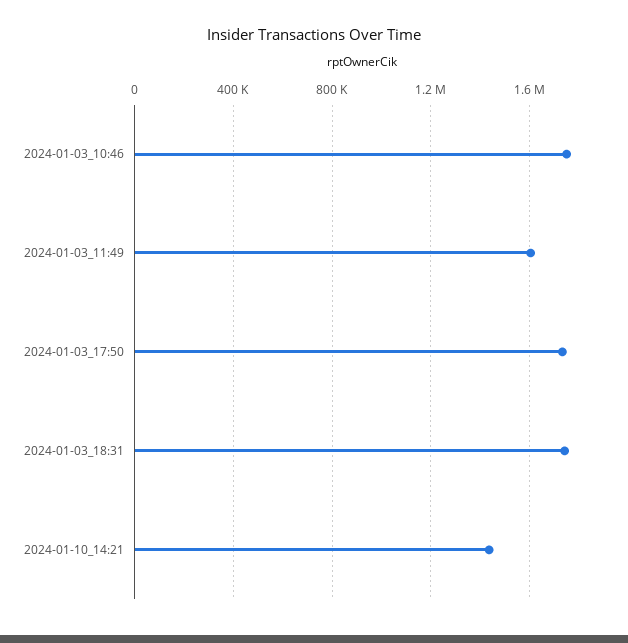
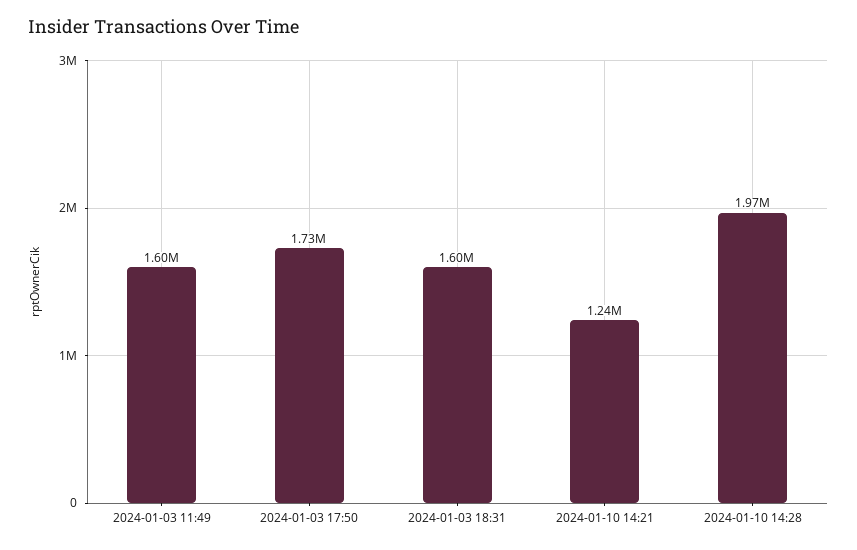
2024-01-03_10:46: 1750000 -> none
2024-01-03_18:31: 1750000 -> 1600000
2024-01-10_14:21: 1450000 -> 1240000
2024-01-10 14:28: none -> 1970000

